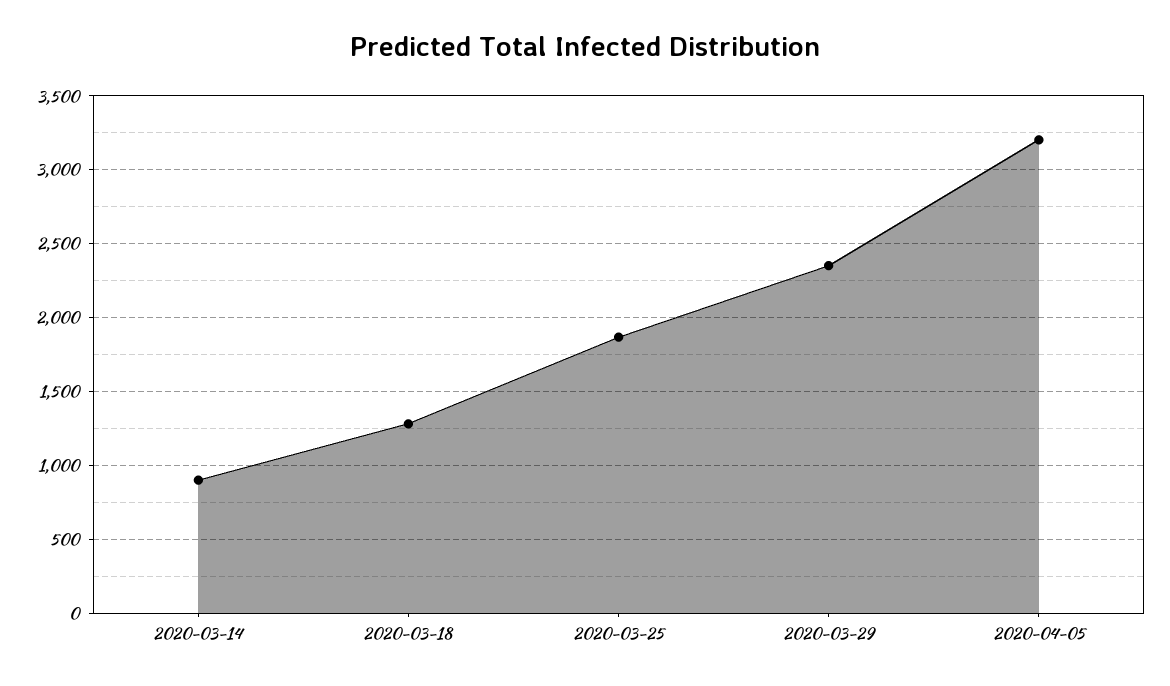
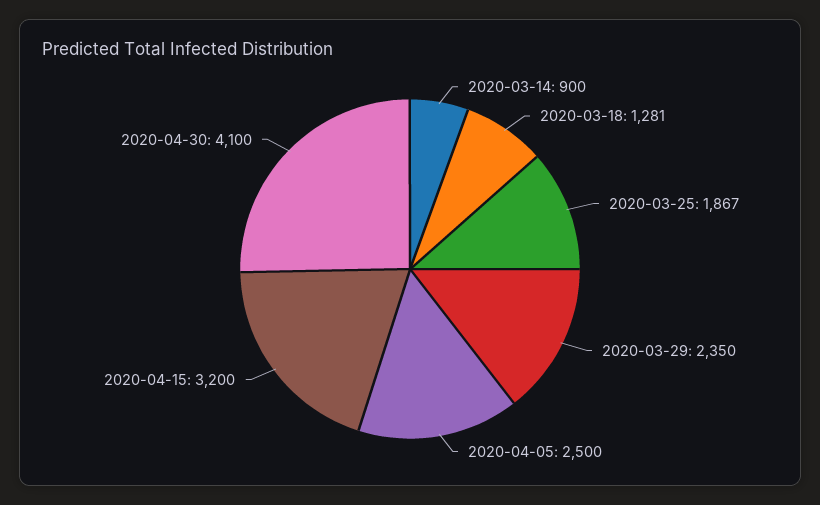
2020-04-05: 3200 -> 2500
2020-04-15: none -> 3200
2020-04-30: none -> 4100

